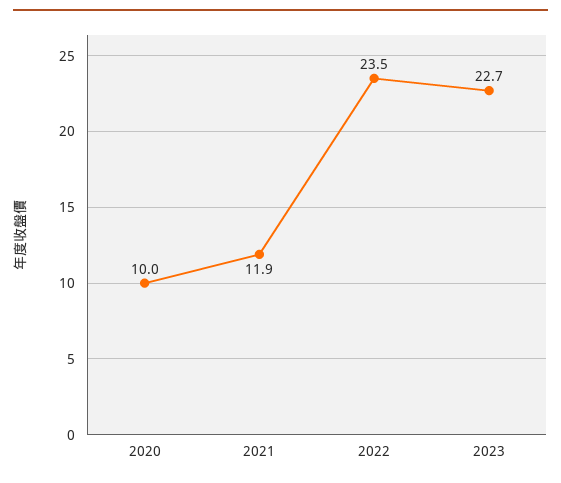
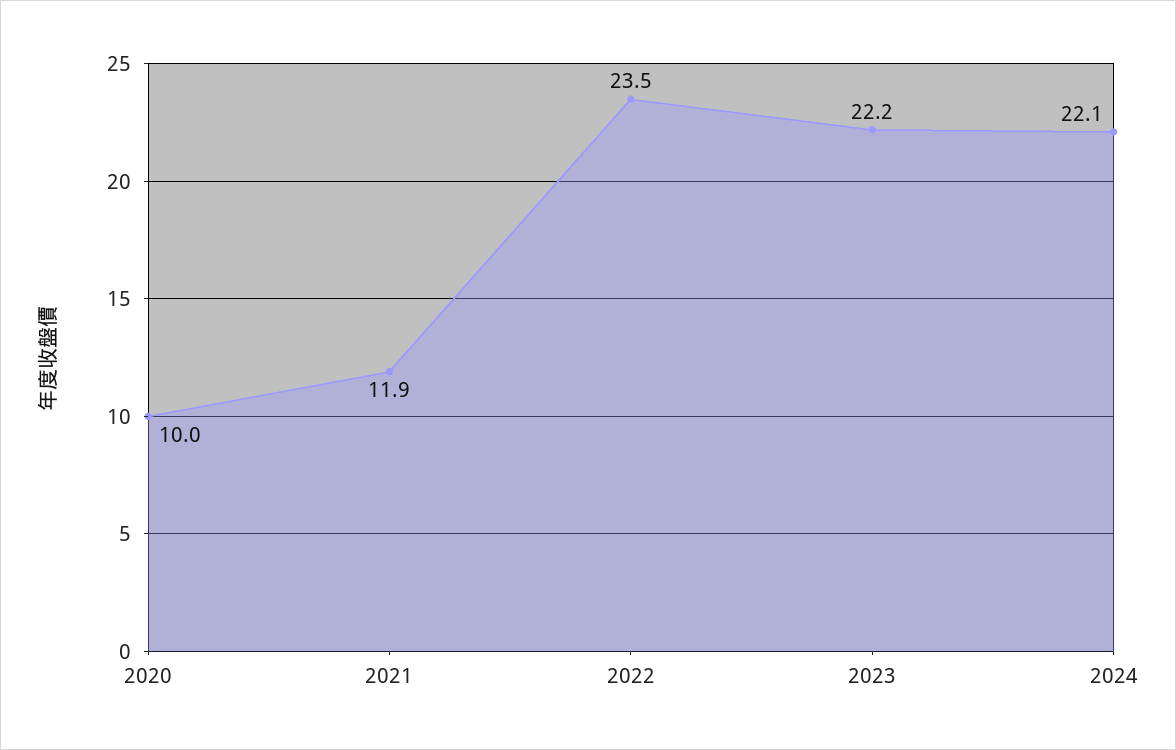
2023: 22.7 -> 22.2
2024: none -> 22.1

